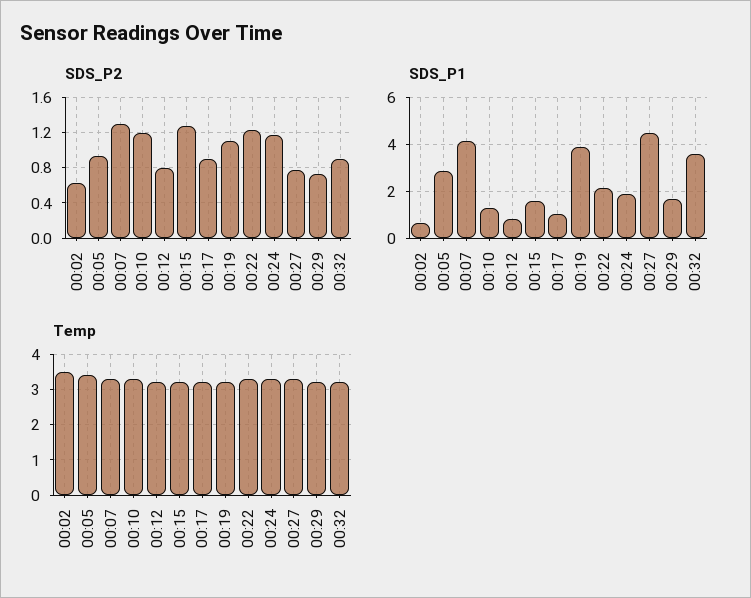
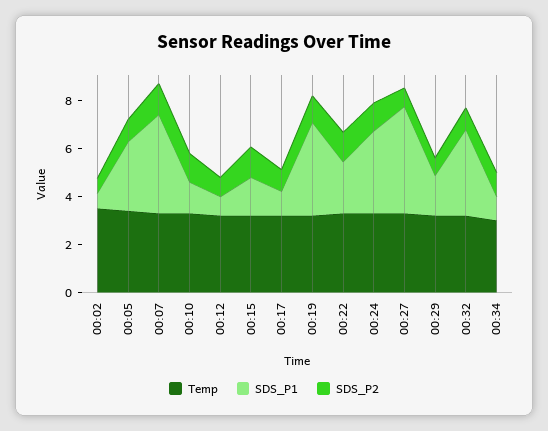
SDS_P1, 00:24: 2 -> 3.5
Temp, 00:34: none -> 3
SDS_P1, 00:34: none -> 1
SDS_P2, 00:34: none -> 1

